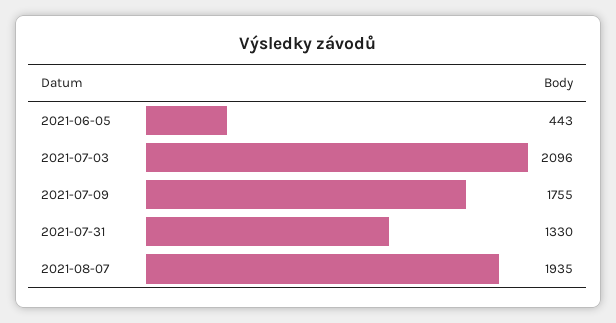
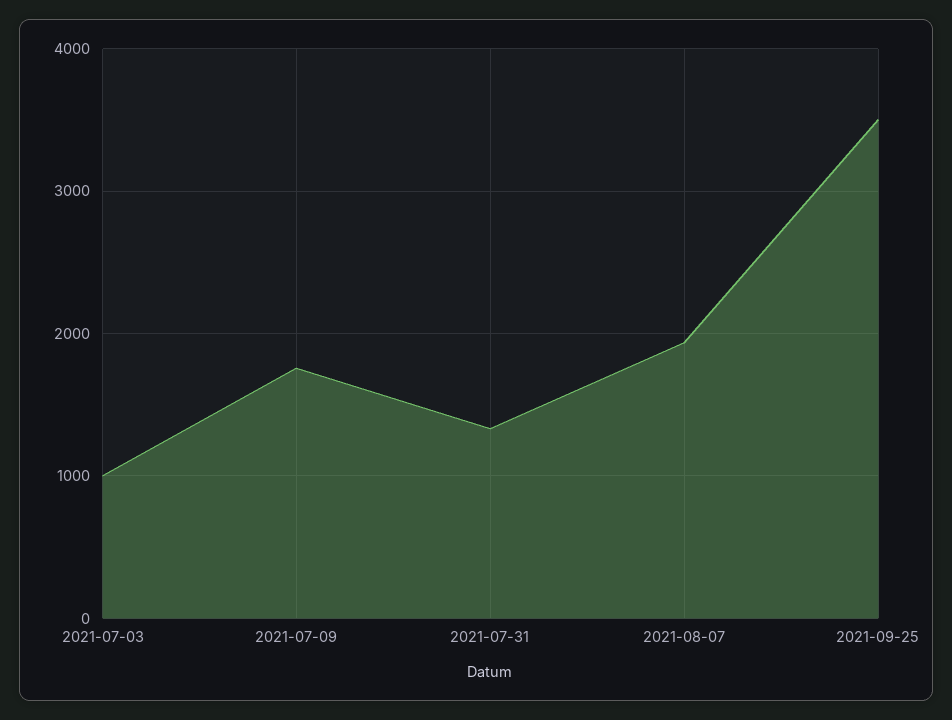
2021-06-05: 443 -> none
2021-07-03: 2096 -> 1000
2021-09-25: none -> 3500

